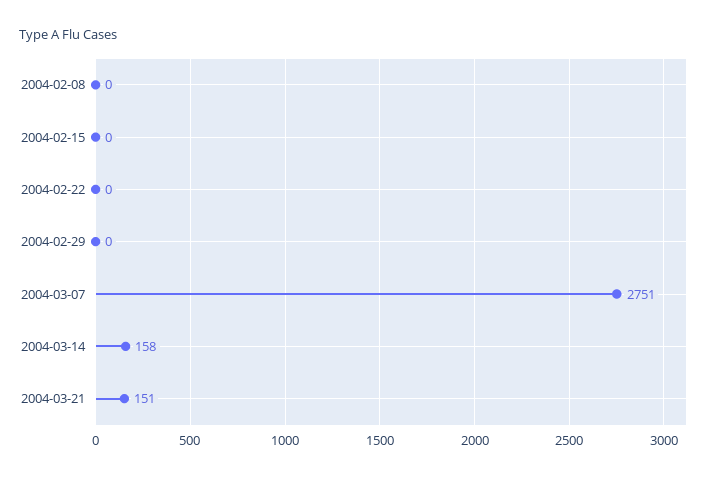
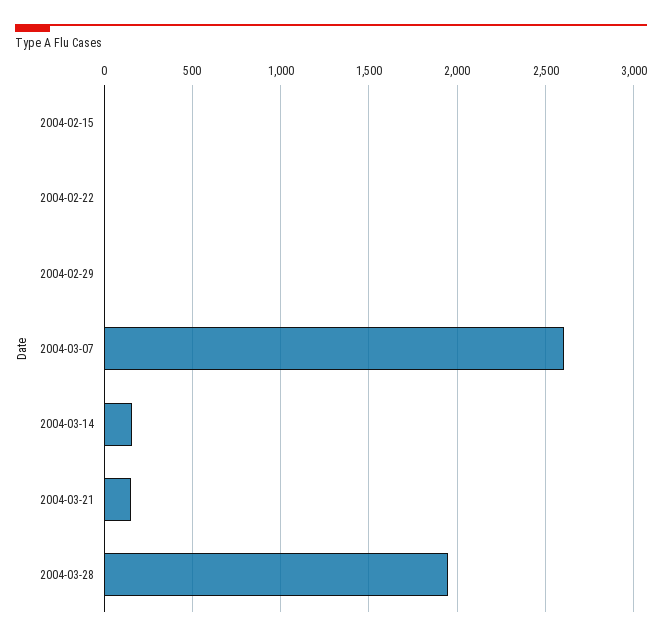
2004-02-08: 0 -> none
2004-03-07: 2751 -> 2600
2004-03-28: none -> 1950

